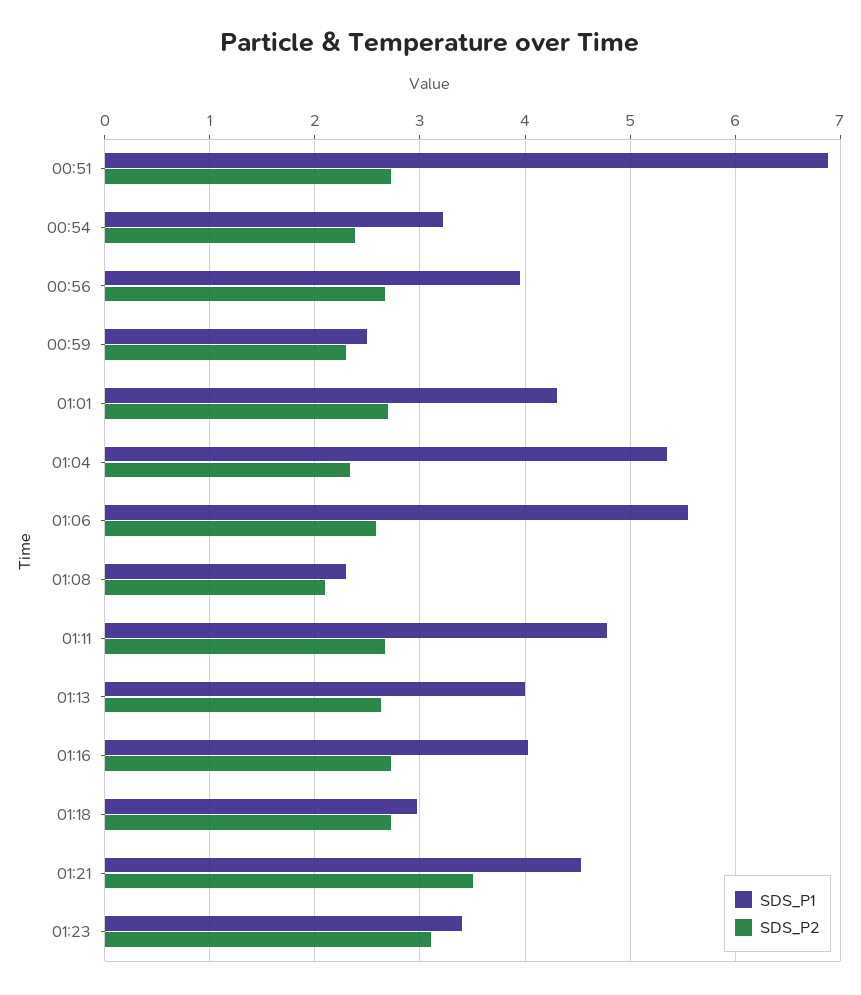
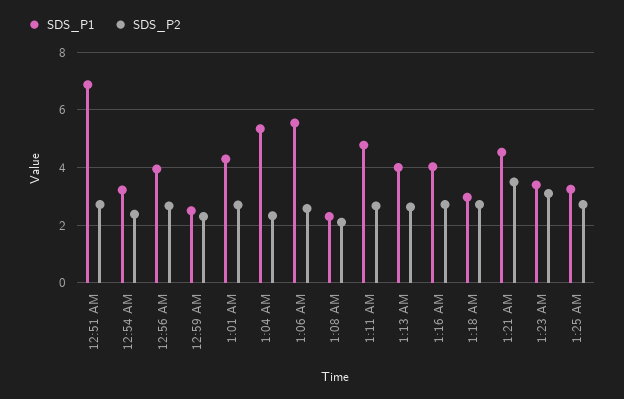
SDS_P1, 1:25 AM: none -> 3.25
SDS_P2, 1:25 AM: none -> 2.75

